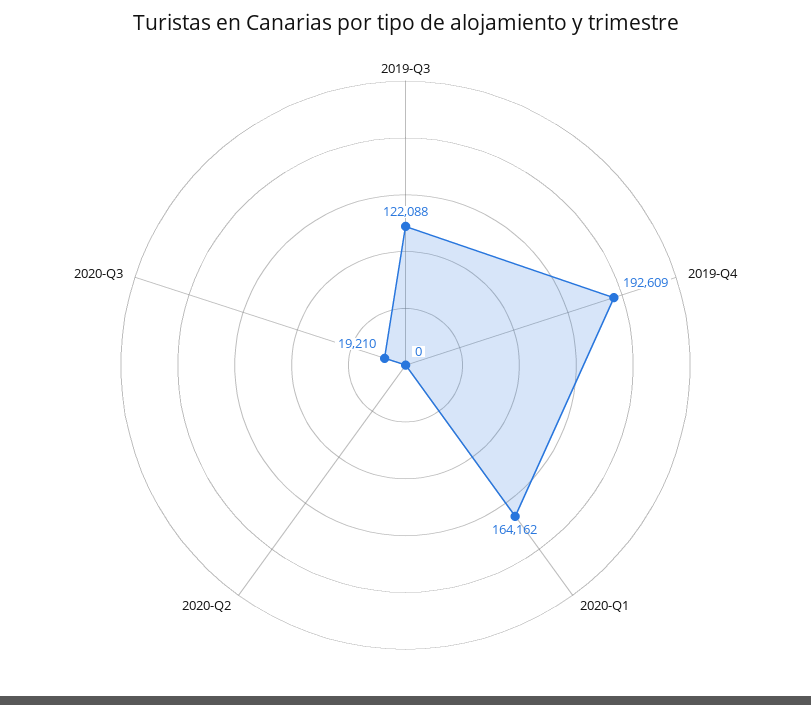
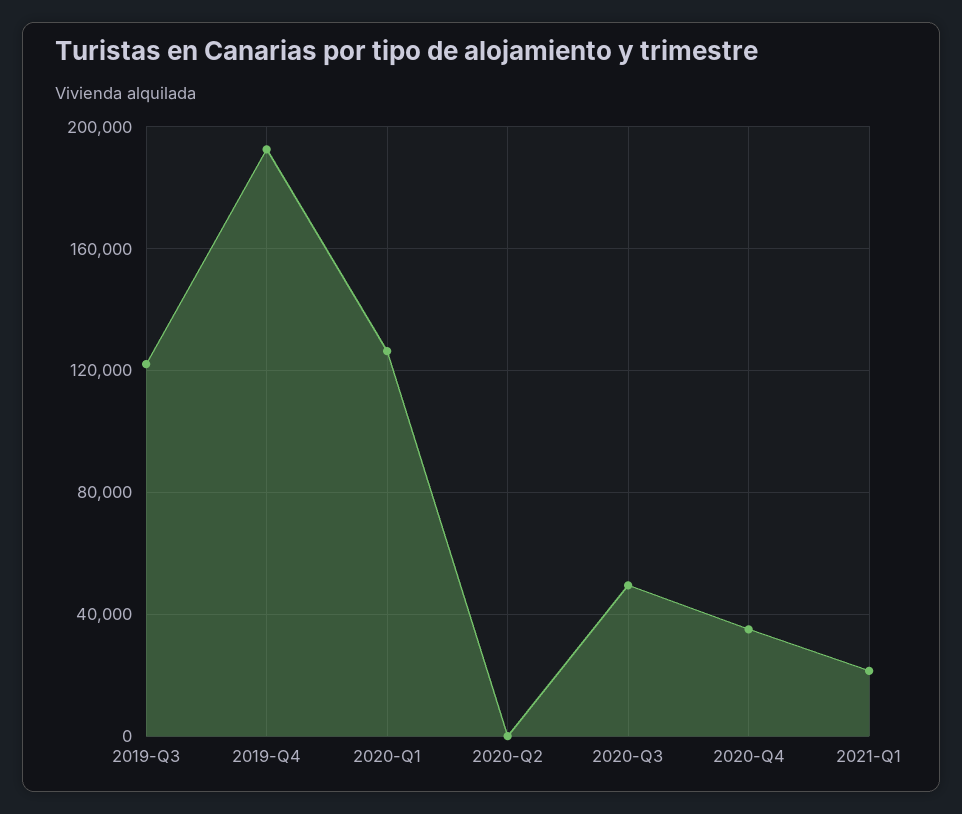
2020-Q1: 164162 -> 125000
2020-Q3: 19210 -> 50000
2020-Q4: none -> 35000
2021-Q1: none -> 20000

